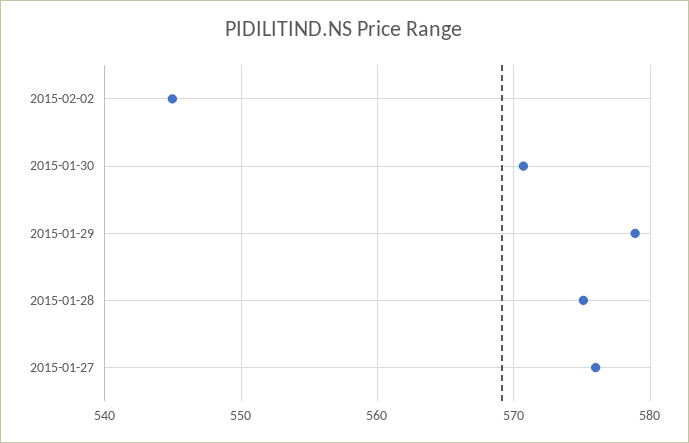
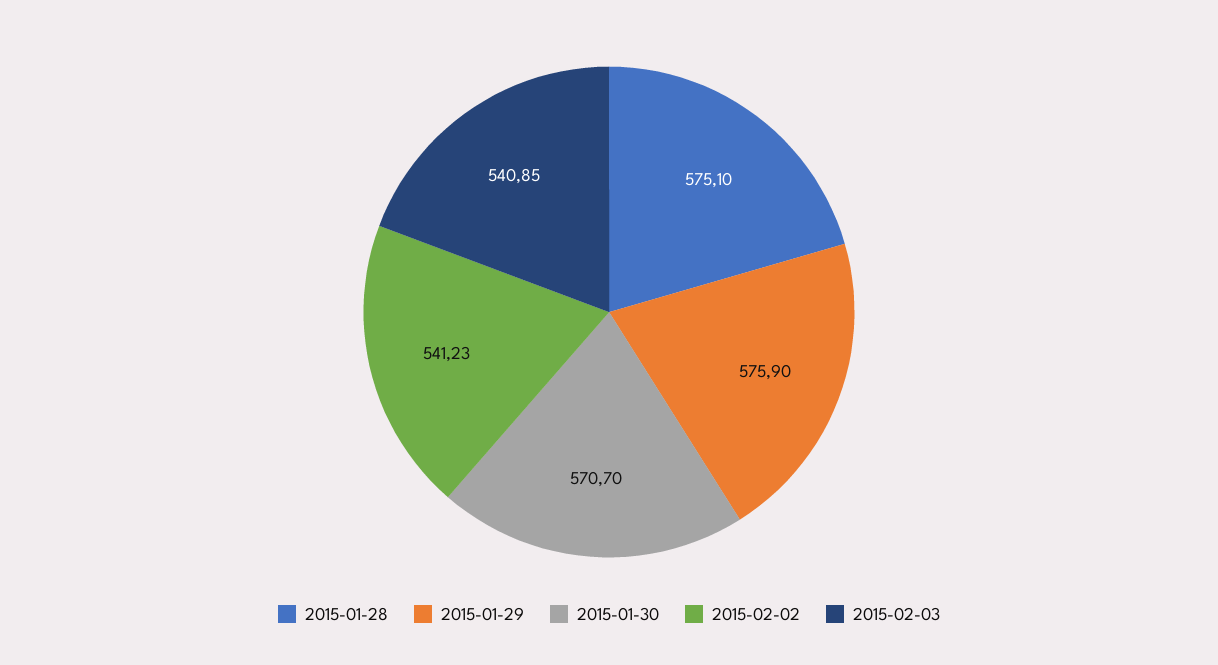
2015-02-02: 545 -> 541.23
2015-01-29: 579 -> 575.9
2015-01-27: 576 -> none
2015-02-03: none -> 540.85

